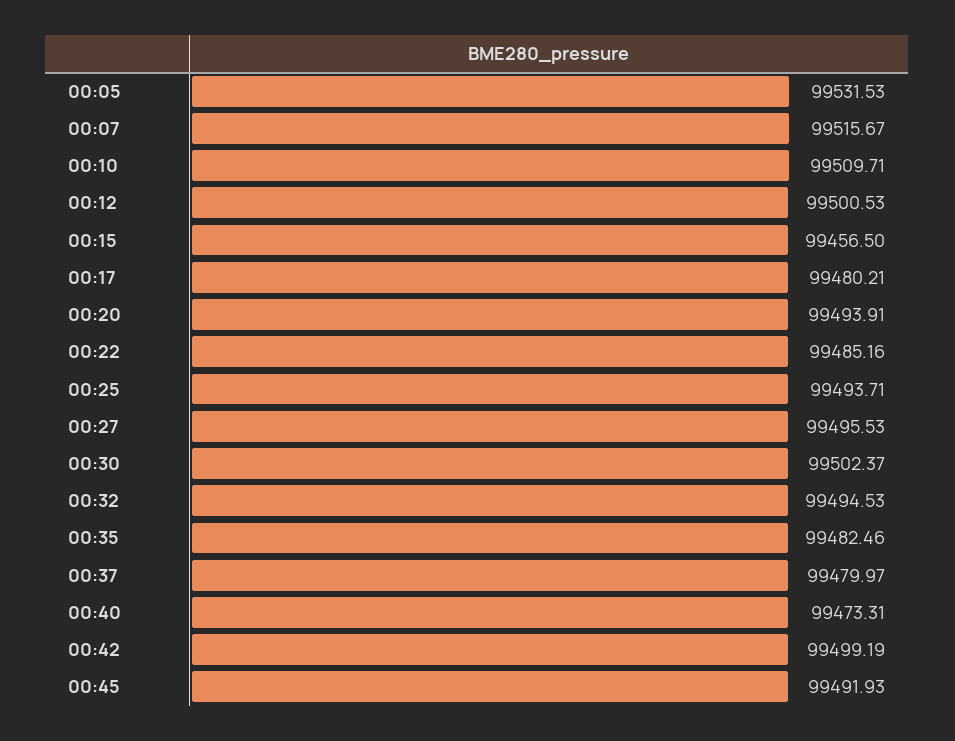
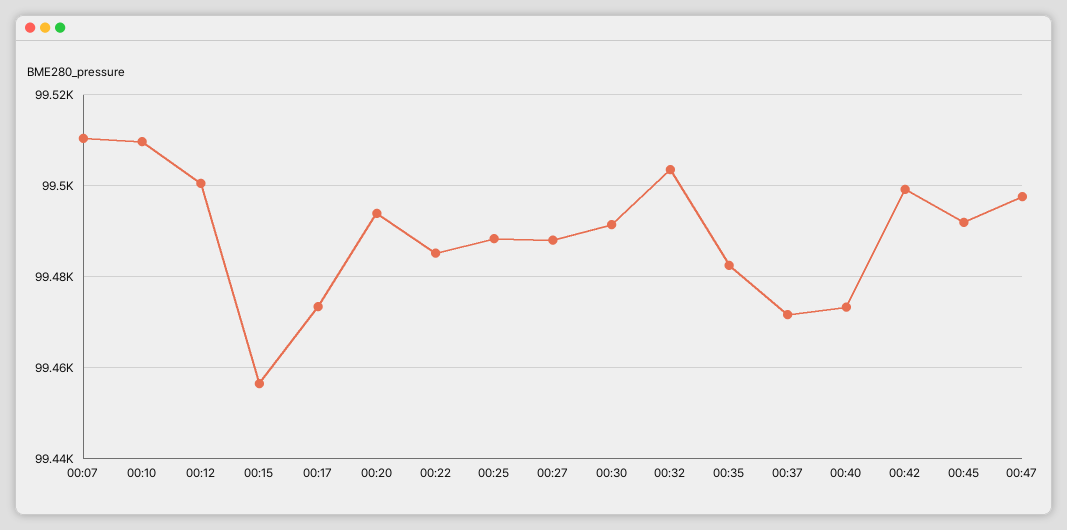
00:05: 99531.53 -> none
00:07: 99515.67 -> 99510
00:17: 99480.21 -> 99474
00:25: 99493.71 -> 99488
00:27: 99495.53 -> 99488
00:30: 99502.37 -> 99492
00:32: 99494.53 -> 99504
00:37: 99479.97 -> 99472
00:47: none -> 99498

